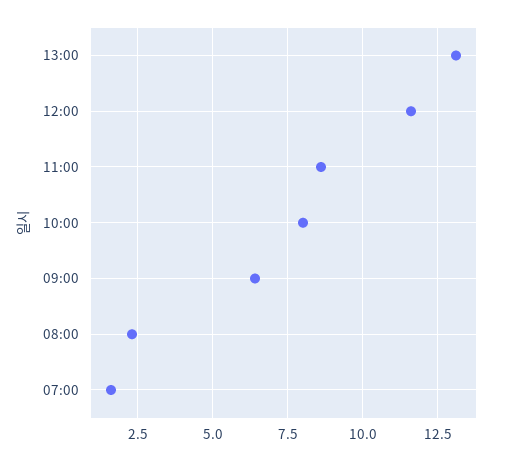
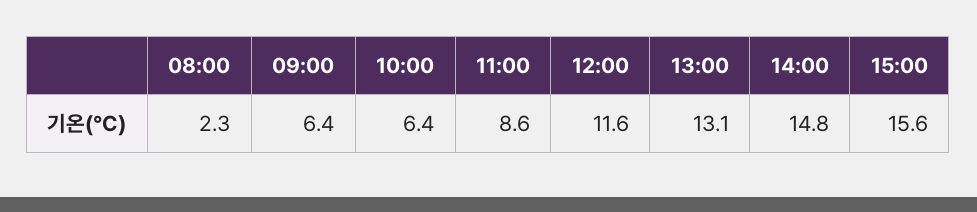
10:00: 8 -> 6.4
07:00: 1.5 -> none
14:00: none -> 14.8
15:00: none -> 15.6

